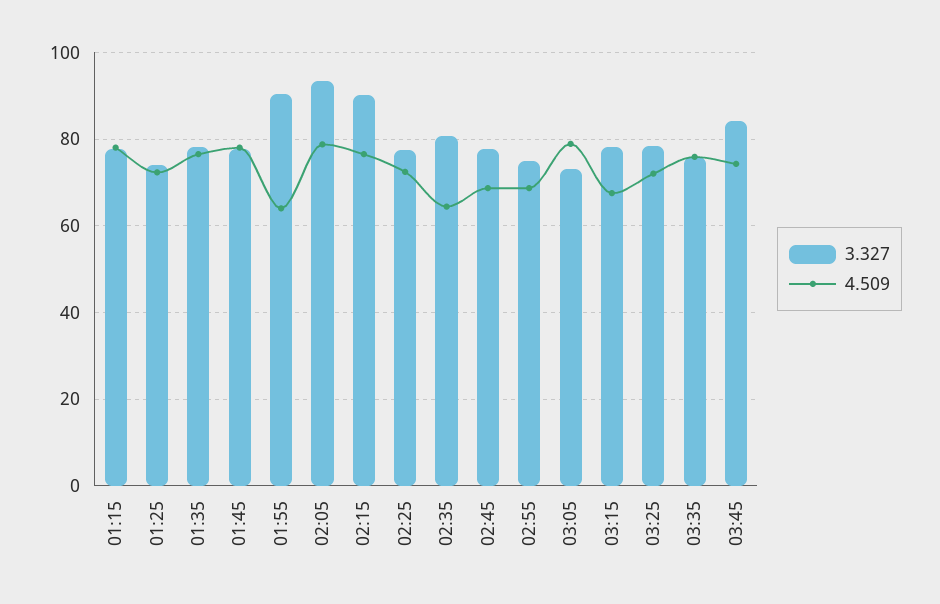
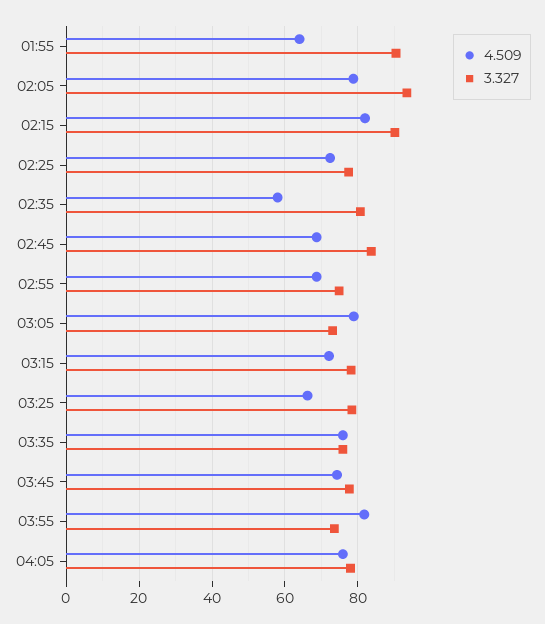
3.327, 01:15: 78 -> none
4.509, 01:15: 78 -> none
3.327, 01:25: 74 -> none
4.509, 01:25: 72 -> none
3.327, 01:35: 78 -> none
4.509, 01:35: 76 -> none
3.327, 01:45: 78 -> none
4.509, 01:45: 78 -> none
4.509, 02:15: 76 -> 82
4.509, 02:35: 64 -> 58
3.327, 02:45: 78 -> 84
4.509, 03:15: 68 -> 72
4.509, 03:25: 72 -> 66
3.327, 03:45: 84 -> 78
4.509, 03:55: none -> 82
3.327, 03:55: none -> 74
4.509, 04:05: none -> 76
3.327, 04:05: none -> 78

